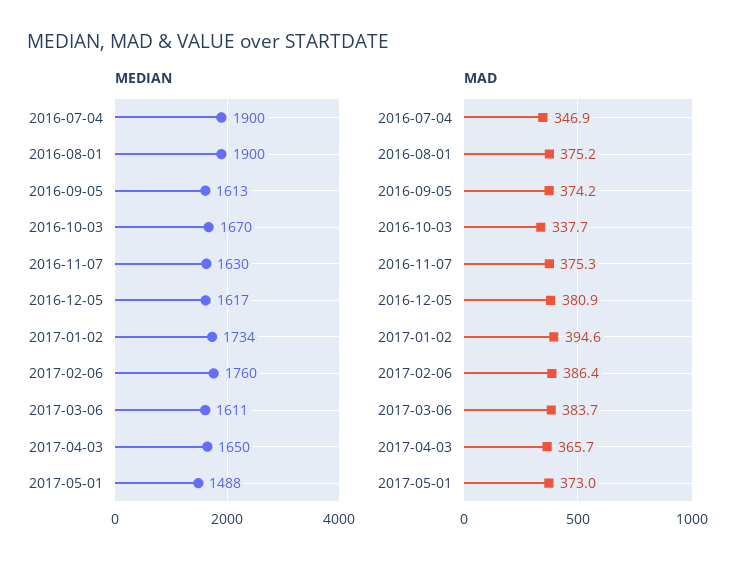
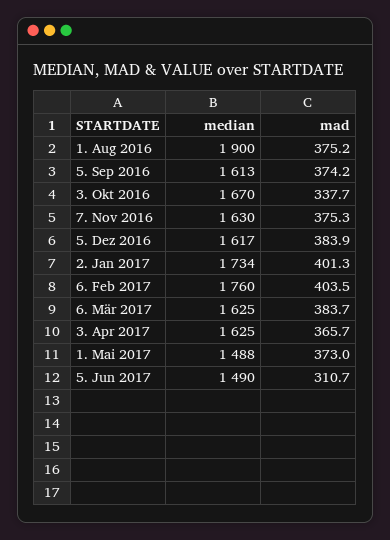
MEDIAN, 2016-07-04: 1900 -> none
MEDIAN, 2017-03-06: 1611 -> 1625
MEDIAN, 2017-04-03: 1650 -> 1625
MAD, 2016-07-04: 346.9 -> none
MAD, 2016-12-05: 380.9 -> 383.9
MAD, 2017-01-02: 394.6 -> 401.3
MAD, 2017-02-06: 386.4 -> 403.5
MEDIAN, 5. Jun 2017: none -> 1490
MAD, 5. Jun 2017: none -> 310.7

